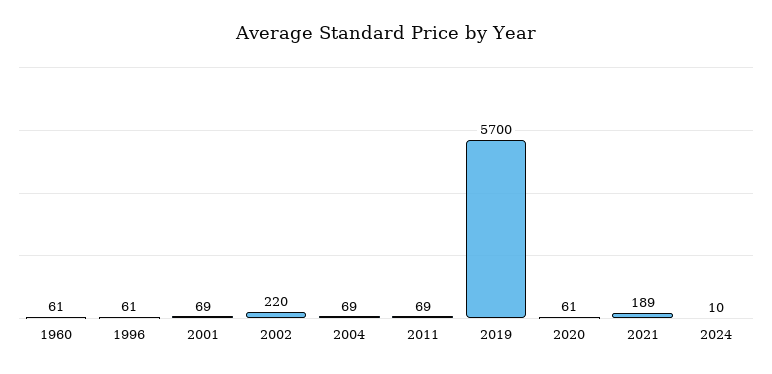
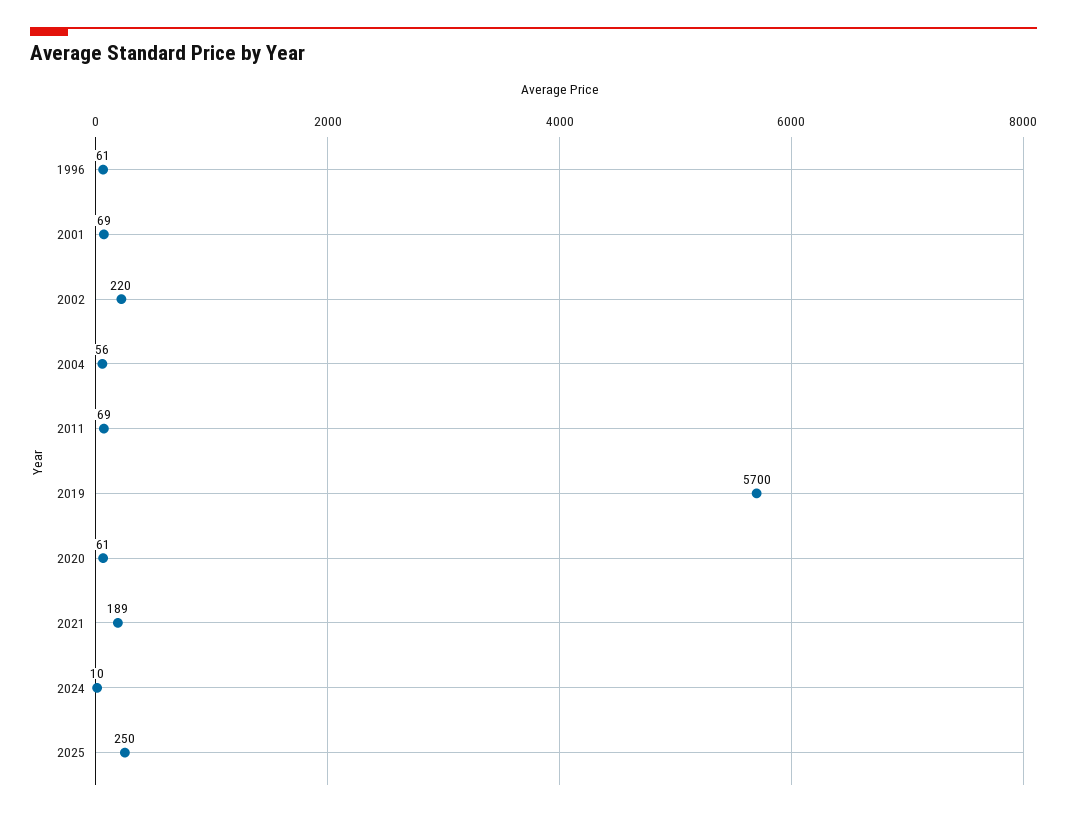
1960: 61 -> none
2004: 69 -> 56
2025: none -> 250

